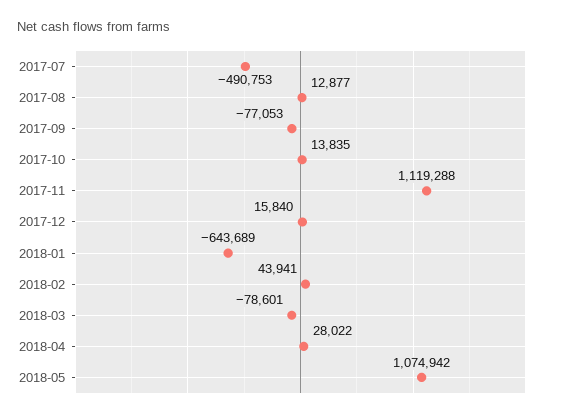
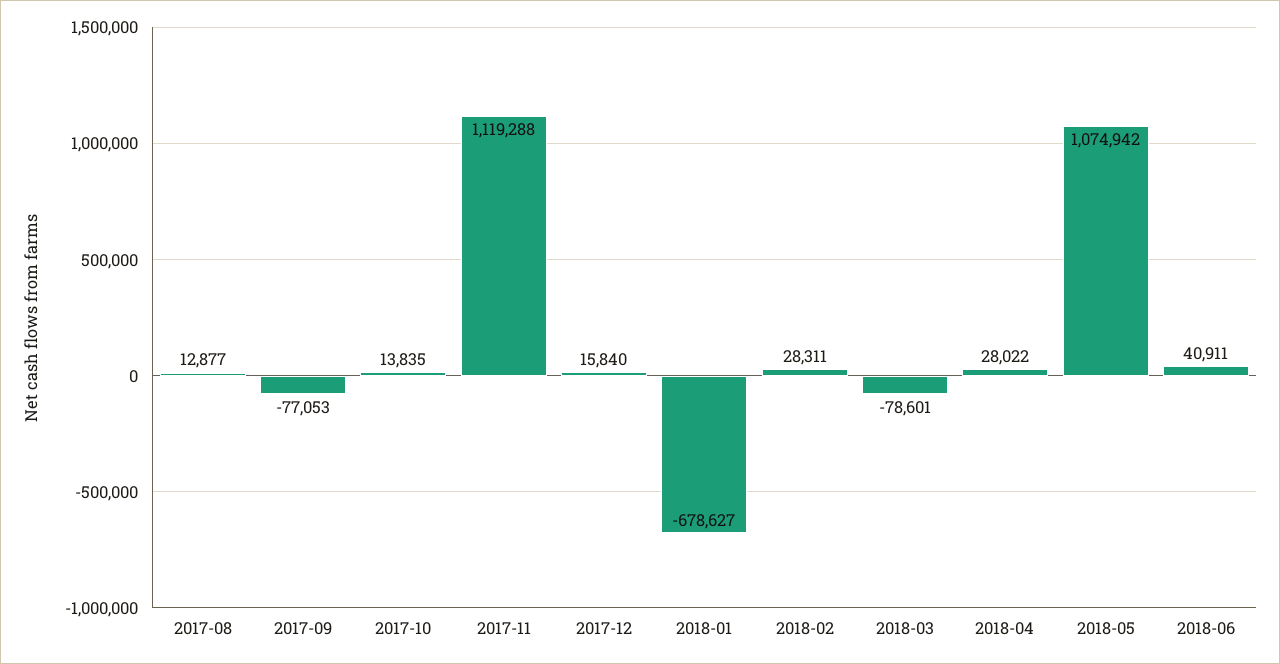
2017-07: -490753 -> none
2018-01: -643689 -> -678627
2018-02: 43941 -> 28311
2018-06: none -> 40911

